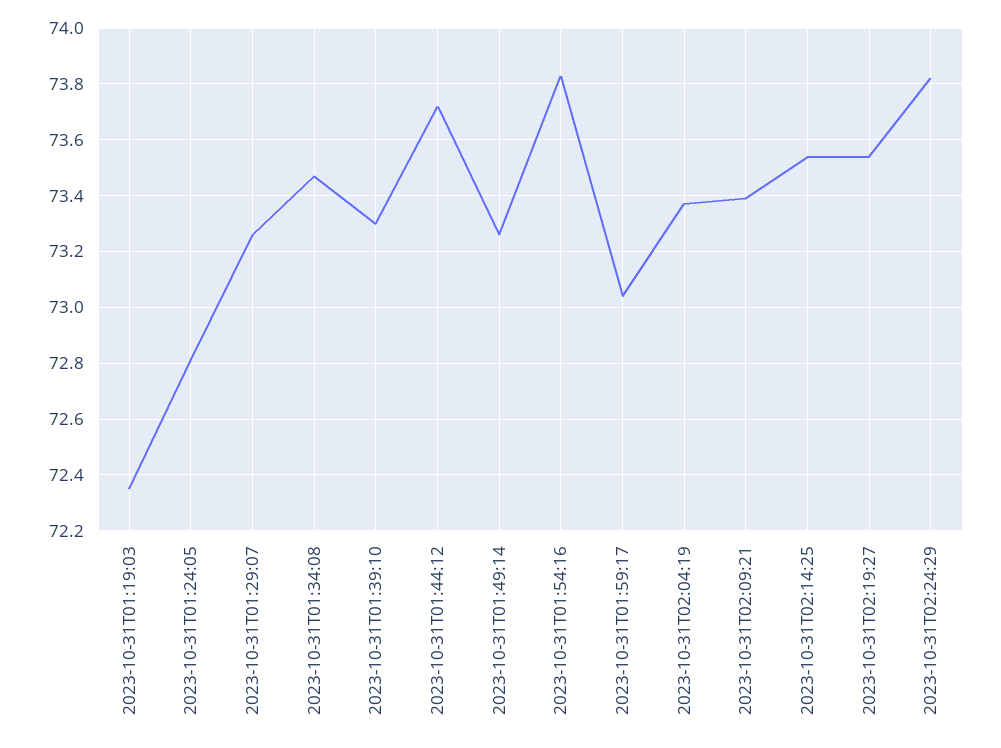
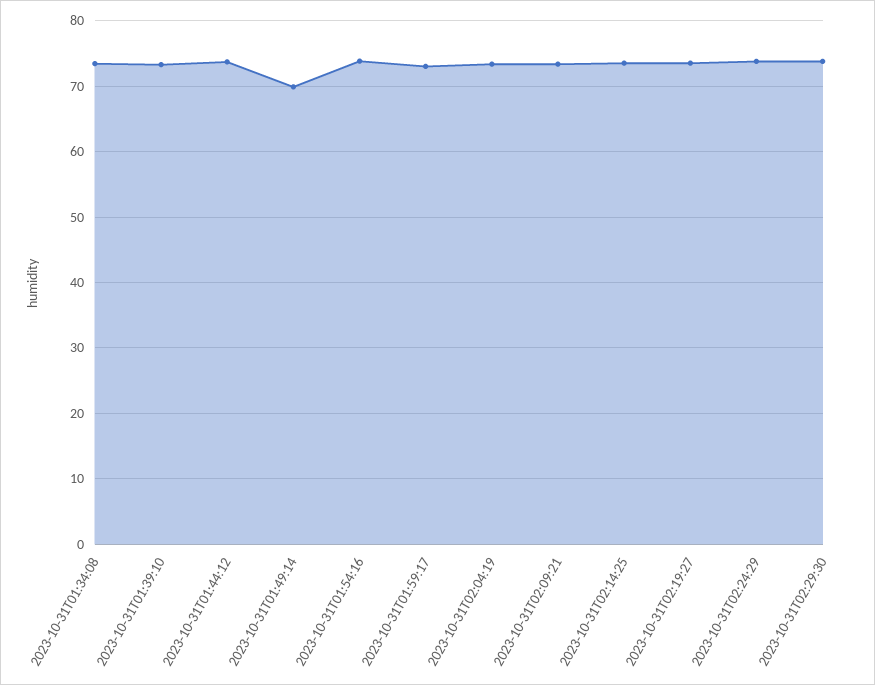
2023-10-31T01:19:03: 72.35 -> none
2023-10-31T01:24:05: 72.8 -> none
2023-10-31T01:29:07: 73.25 -> none
2023-10-31T01:49:14: 73.25 -> 70
2023-10-31T02:29:30: none -> 74

